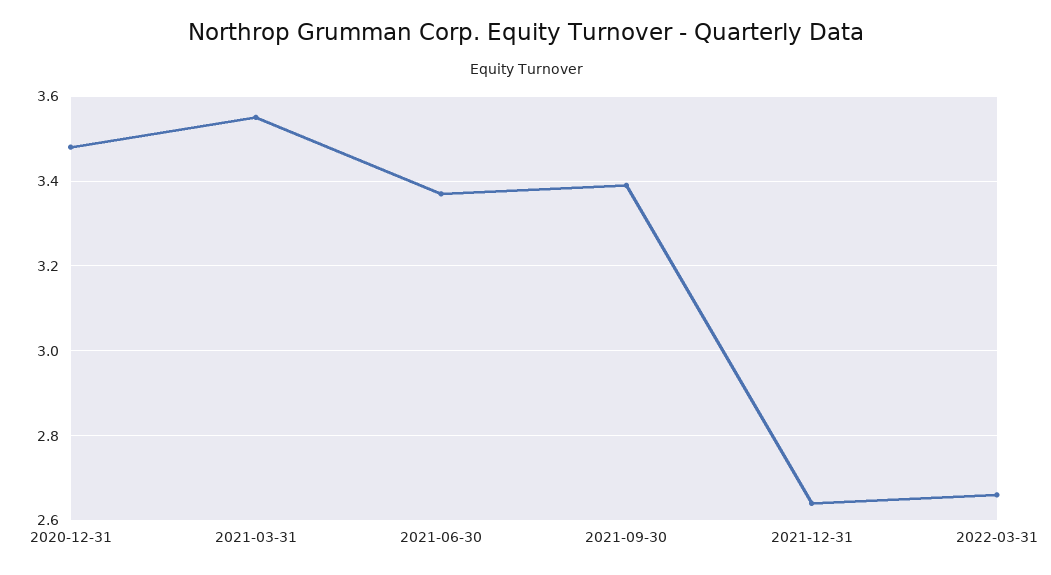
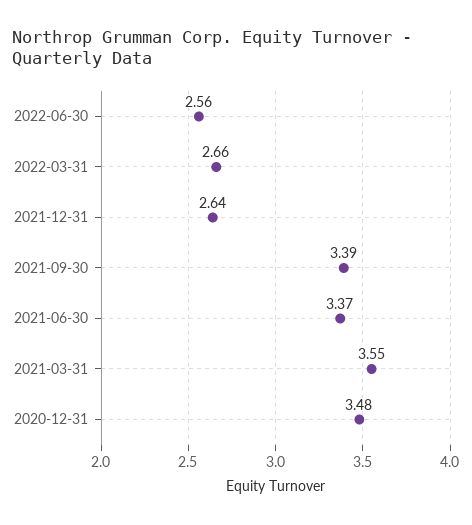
2022-06-30: none -> 2.56

